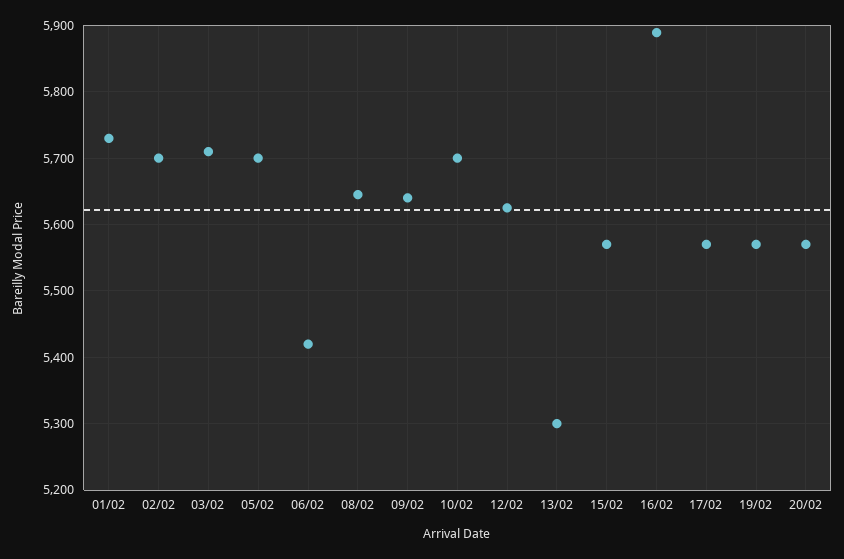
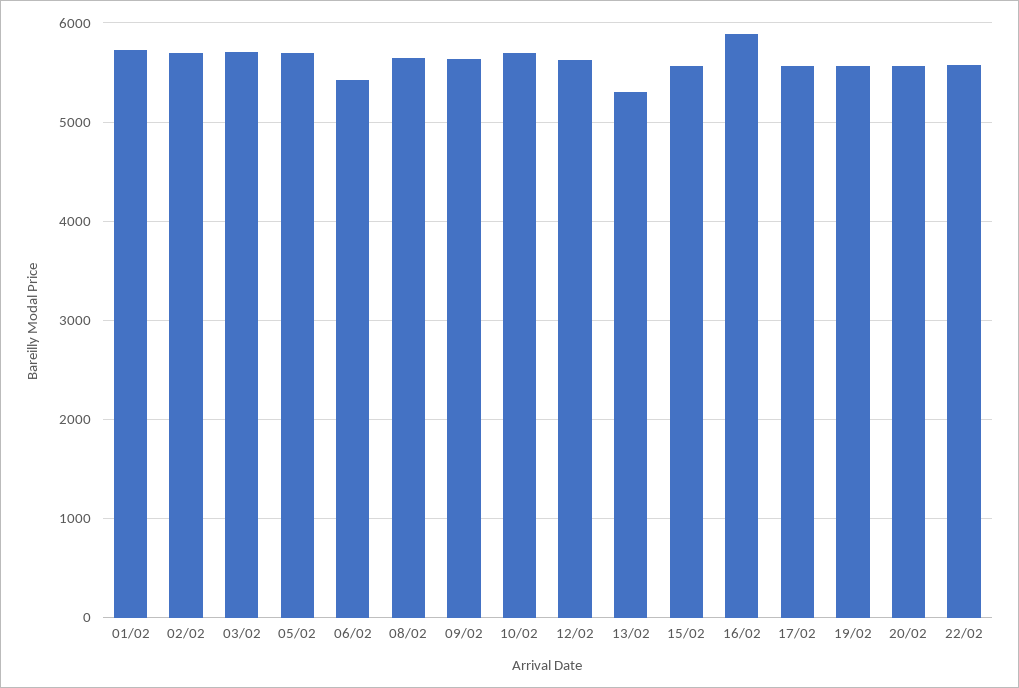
22/02: none -> 5600

